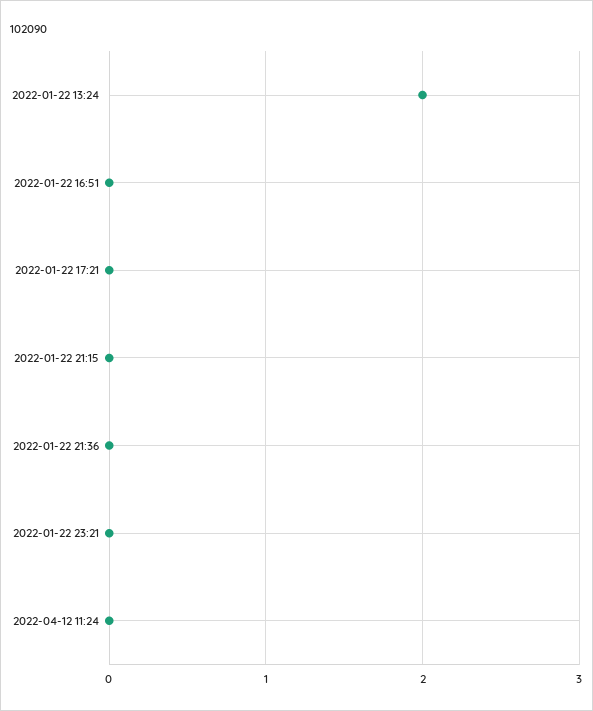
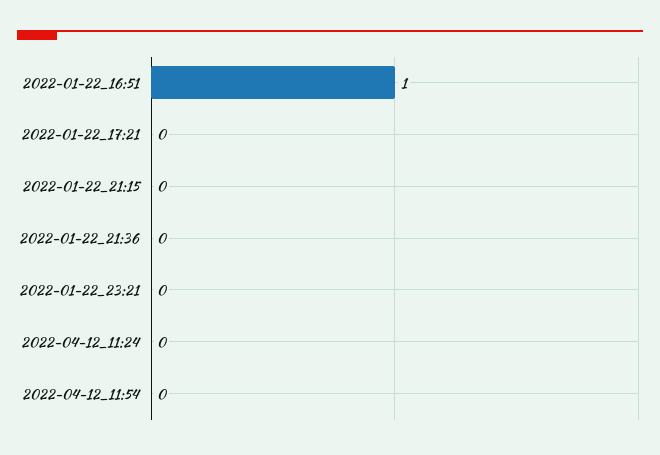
2022-01-22 13:24: 2 -> none
2022-01-22 16:51: 0 -> 1
2022-04-12_11:54: none -> 0

